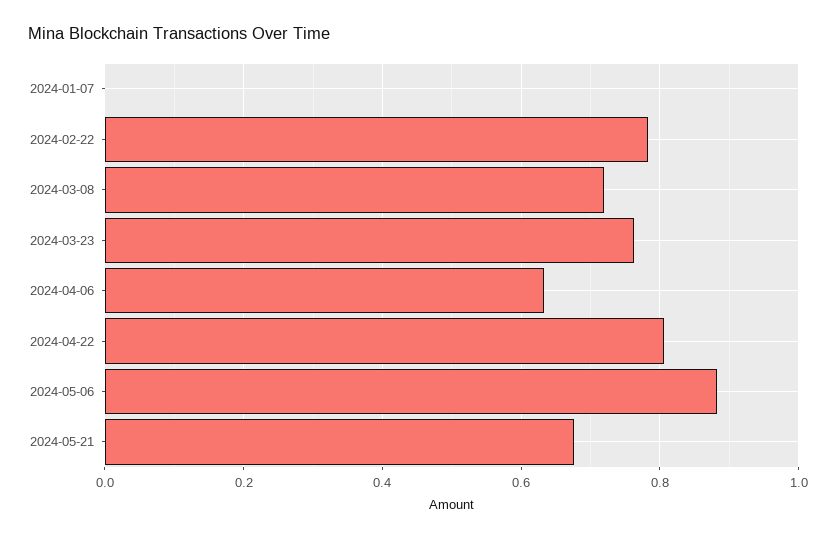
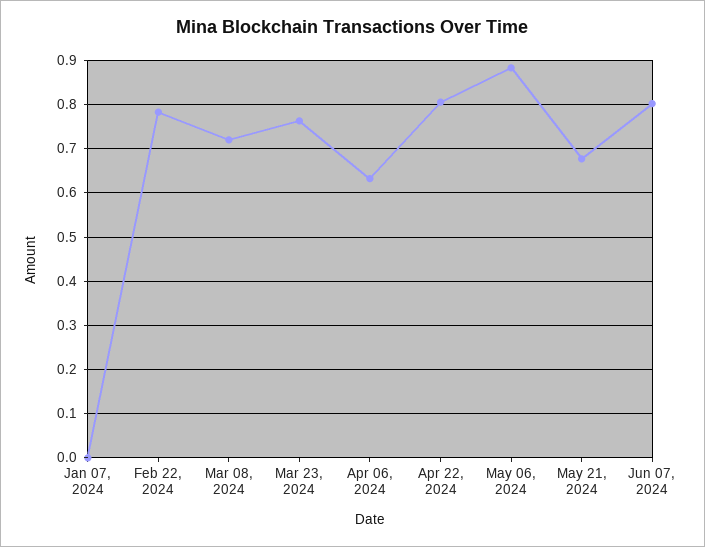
Jun 07, 2024: none -> 0.8

